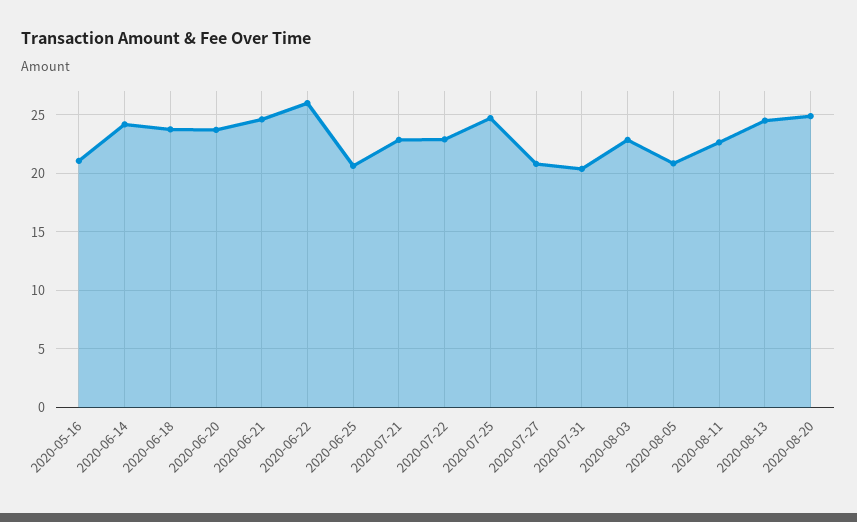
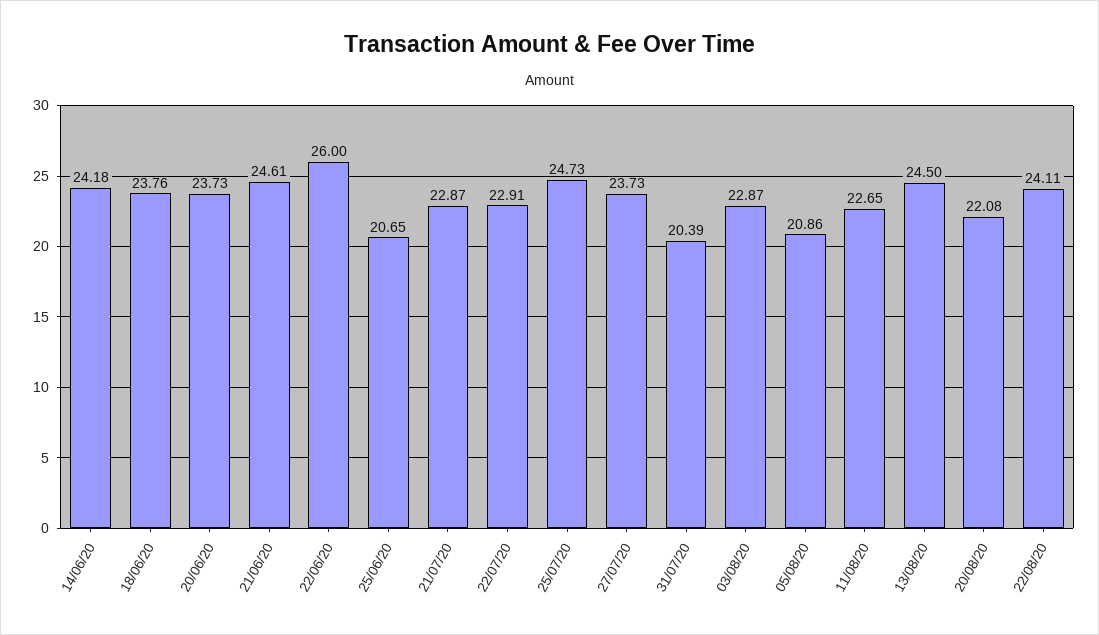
2020-05-16: 21 -> none
2020-07-27: 21 -> 23.73
2020-08-20: 25 -> 22.08
22/08/20: none -> 24.11

